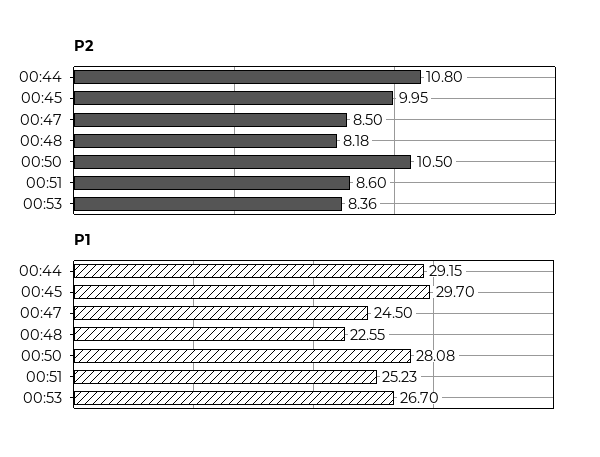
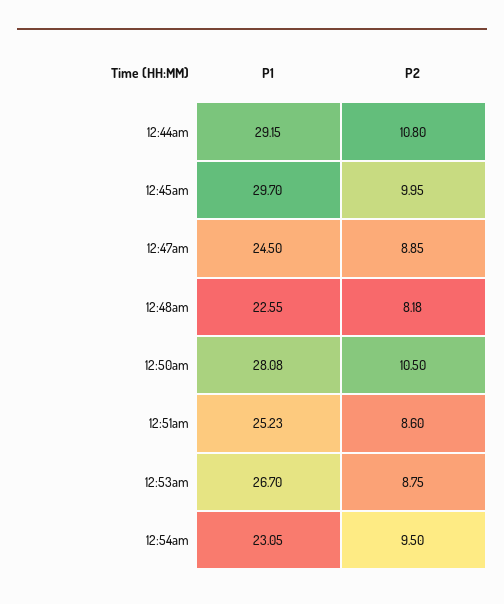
P2, 00:47: 8.5 -> 8.85
P2, 00:53: 8.36 -> 8.75
P1, 12:54am: none -> 23.05
P2, 12:54am: none -> 9.5

